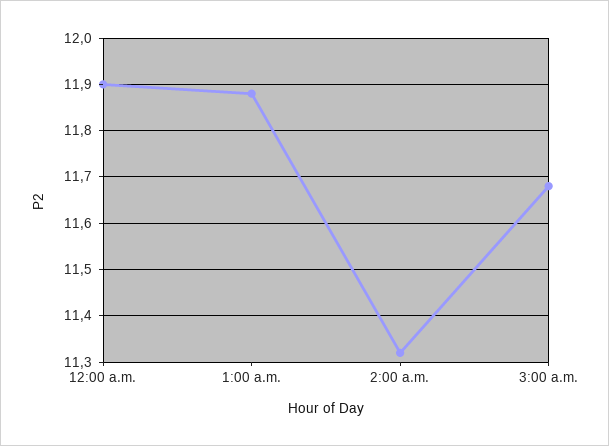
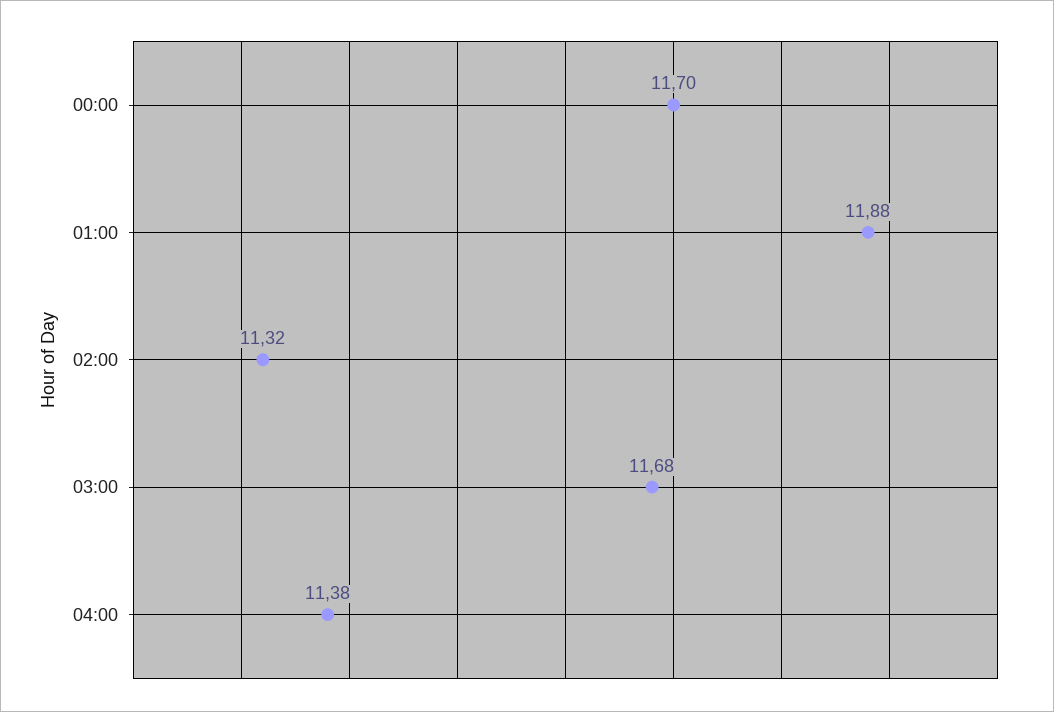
12:00 a.m.: 11.9 -> 11.7
04:00: none -> 11.38

